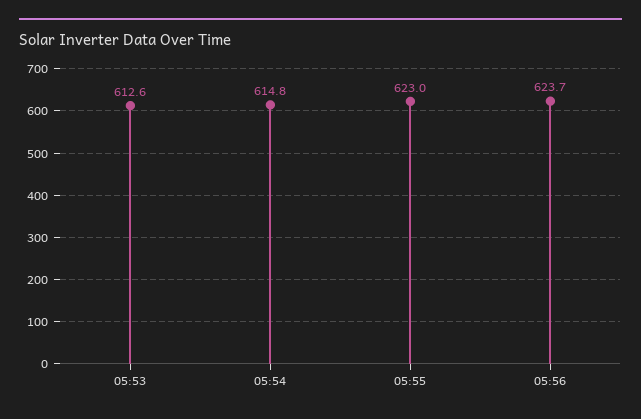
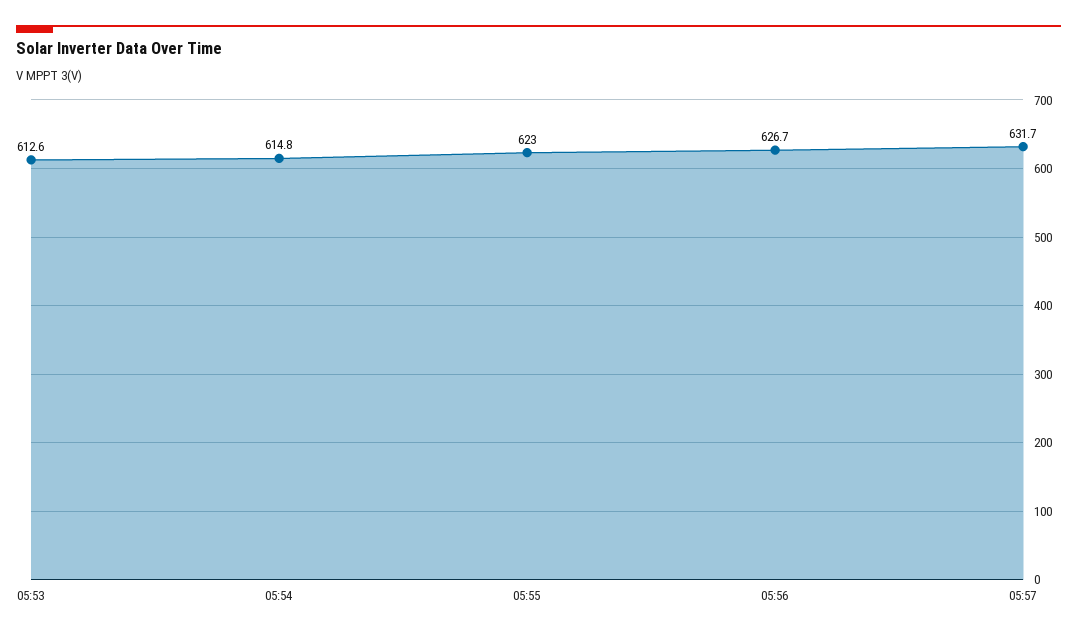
05:56: 623.7 -> 626.7
05:57: none -> 631.7

